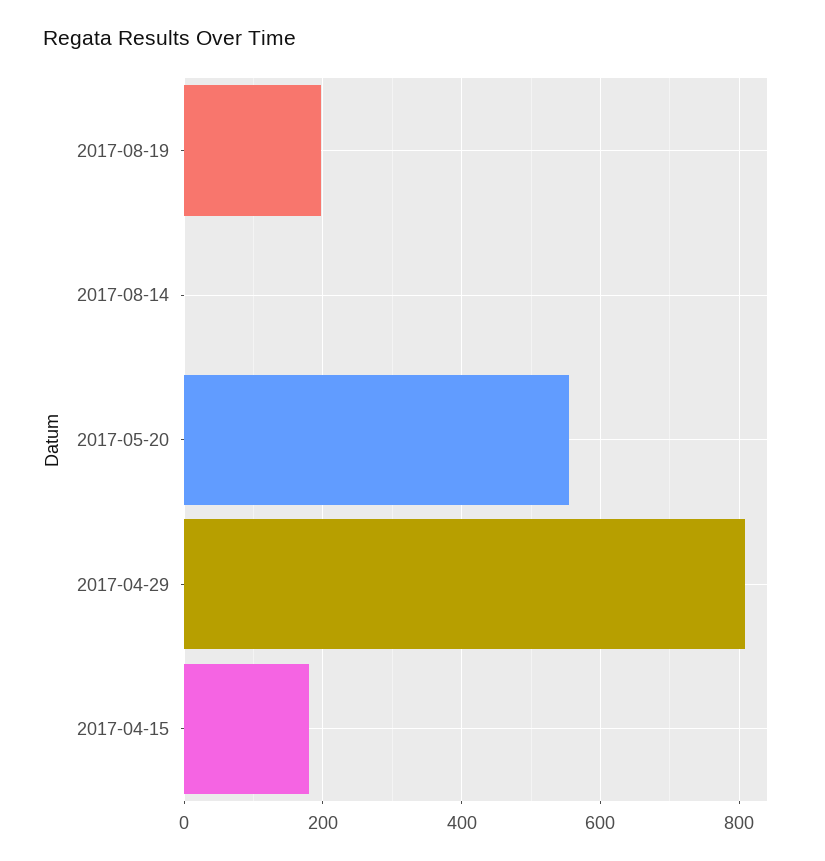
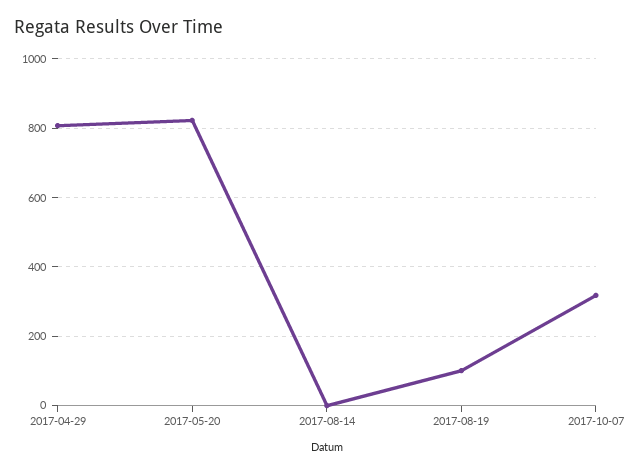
2017-08-19: 200 -> 100
2017-05-20: 560 -> 820
2017-04-15: 180 -> none
2017-10-07: none -> 320

